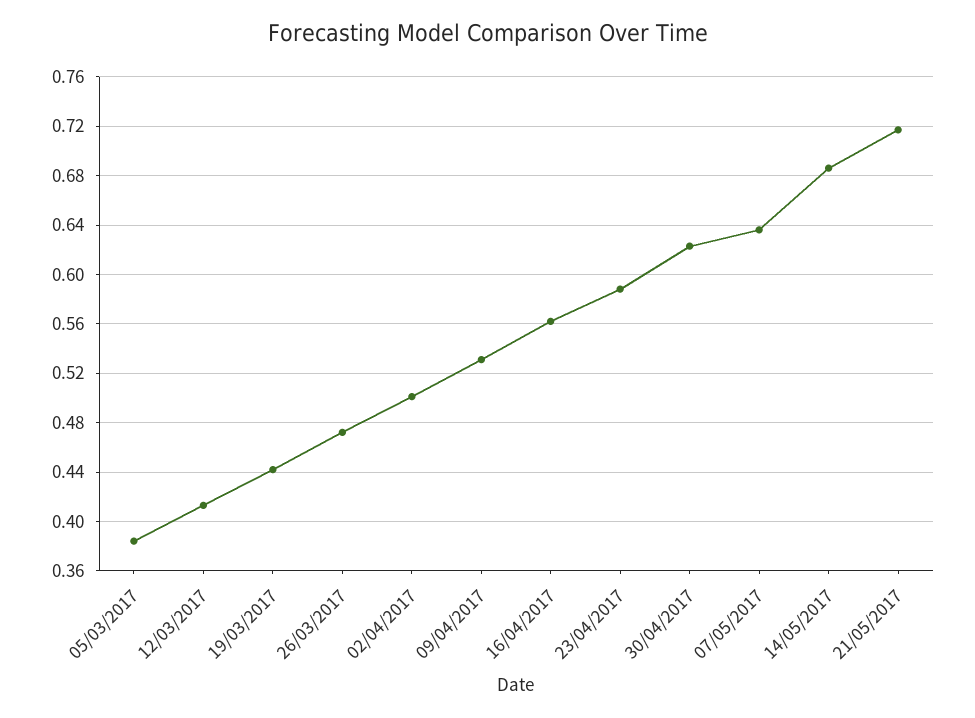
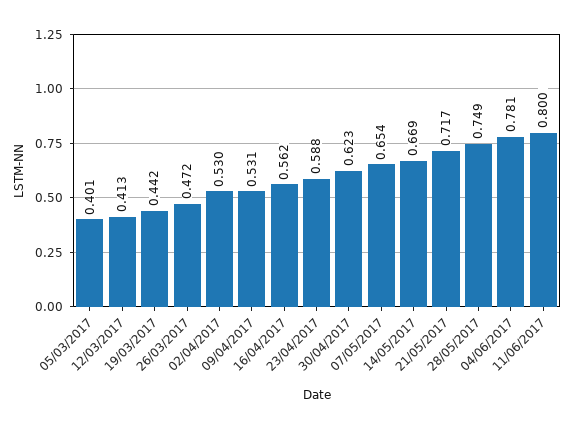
05/03/2017: 0.385 -> 0.401
02/04/2017: 0.5 -> 0.53
07/05/2017: 0.635 -> 0.654
14/05/2017: 0.685 -> 0.669
28/05/2017: none -> 0.749
04/06/2017: none -> 0.781
11/06/2017: none -> 0.8

